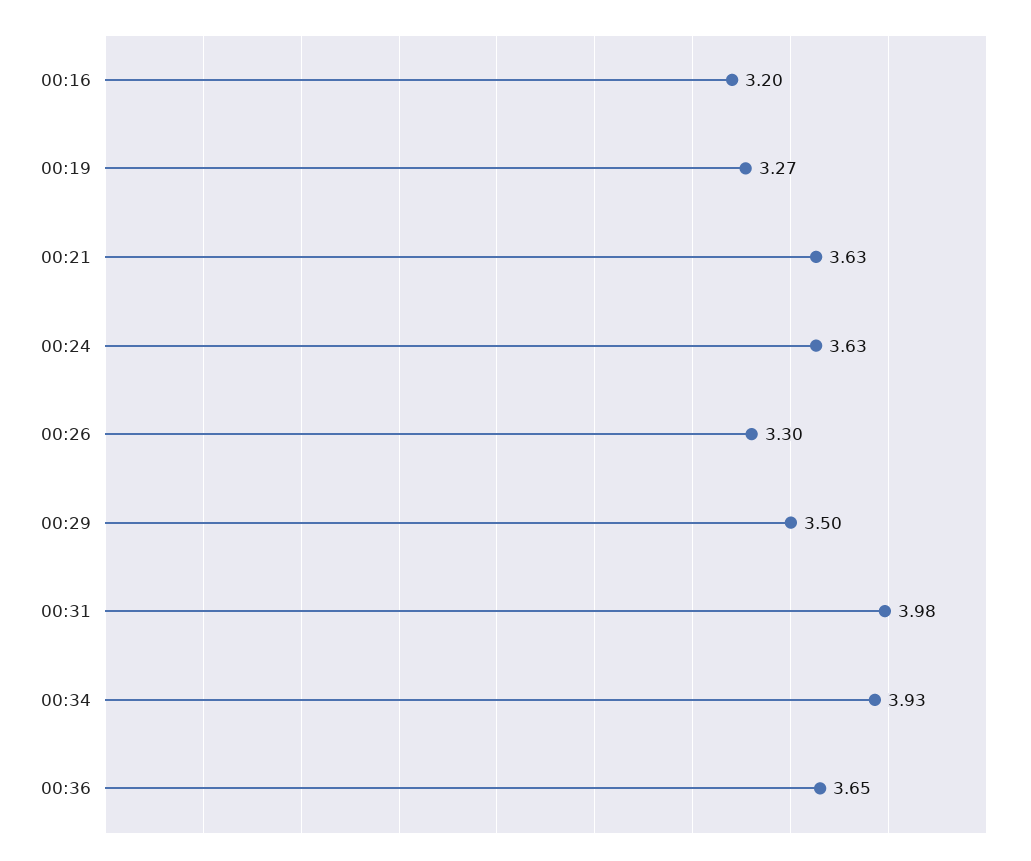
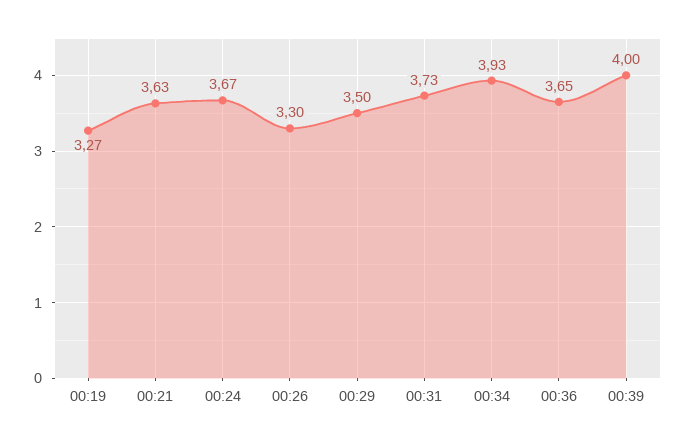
00:16: 3.2 -> none
00:24: 3.63 -> 3.67
00:31: 3.98 -> 3.73
00:39: none -> 4

